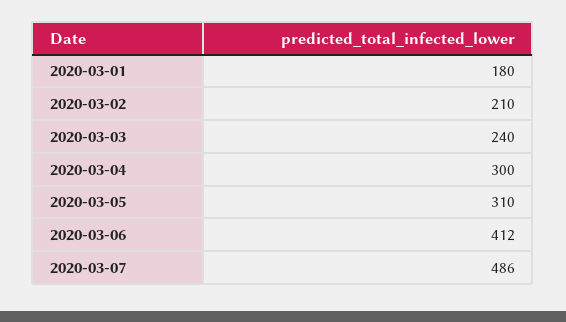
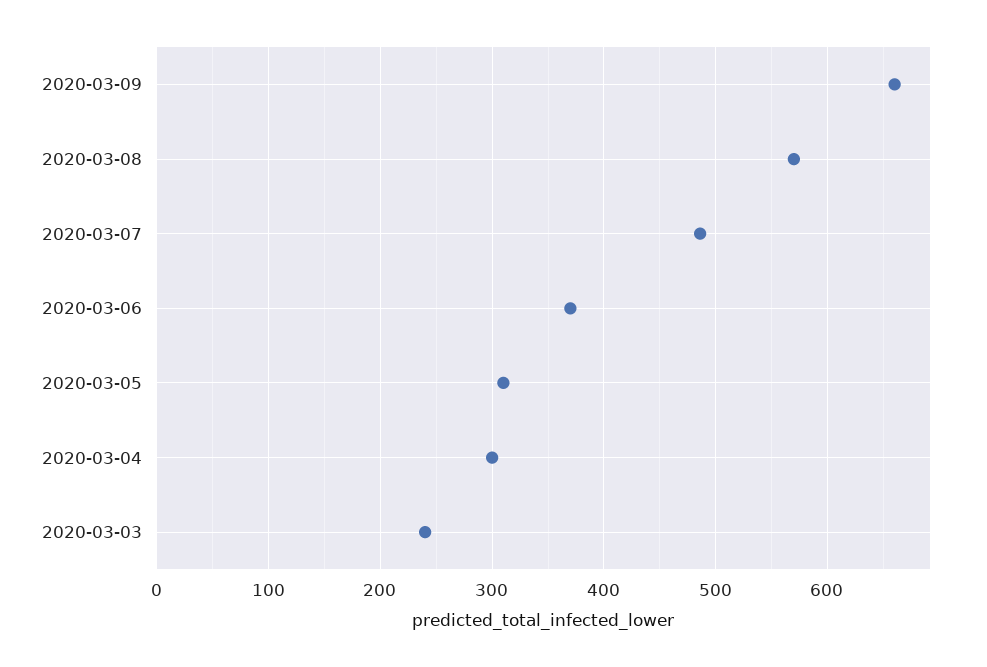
2020-03-01: 180 -> none
2020-03-02: 210 -> none
2020-03-06: 412 -> 370
2020-03-09: none -> 660
2020-03-08: none -> 570

